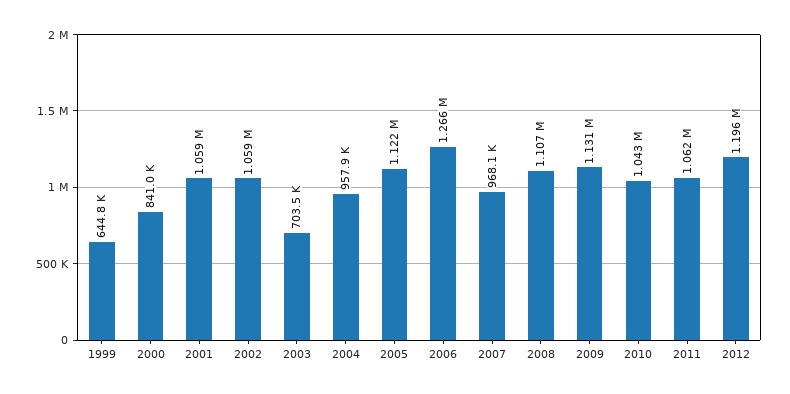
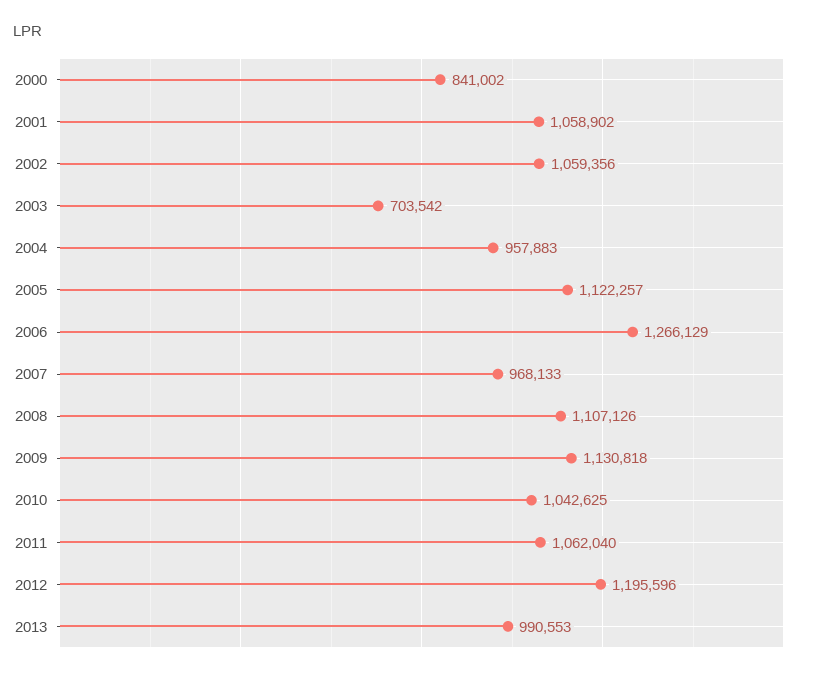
1999: 644800 -> none
2013: none -> 990553

